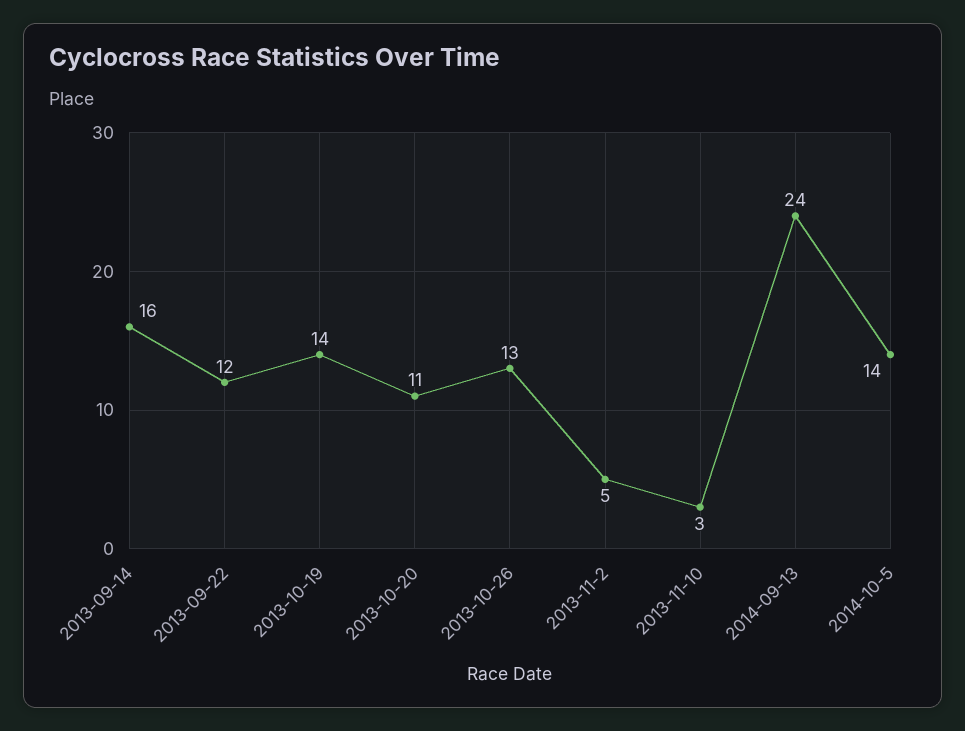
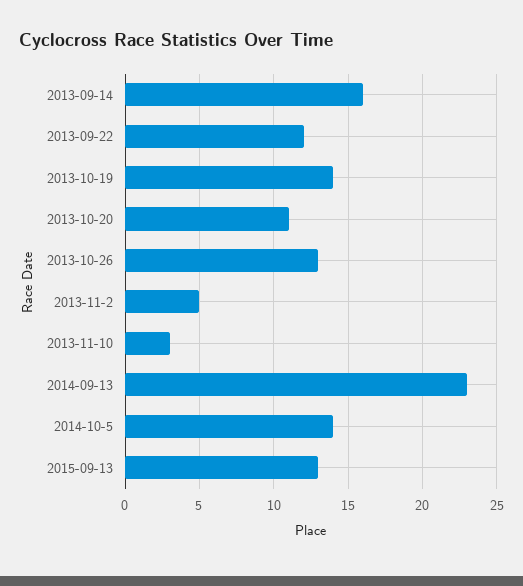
2014-09-13: 24 -> 23
2015-09-13: none -> 13

